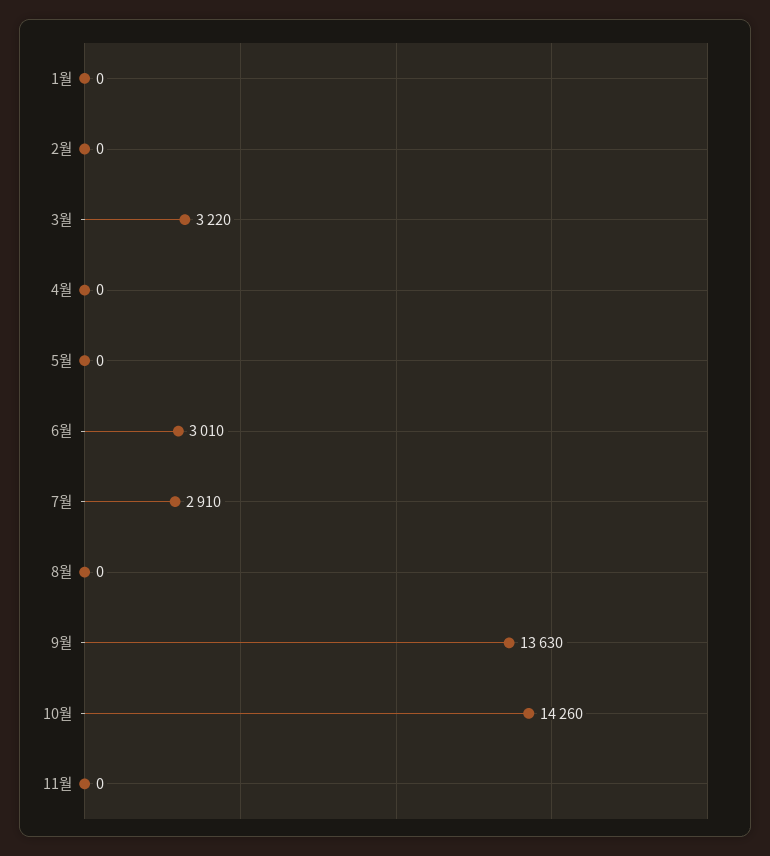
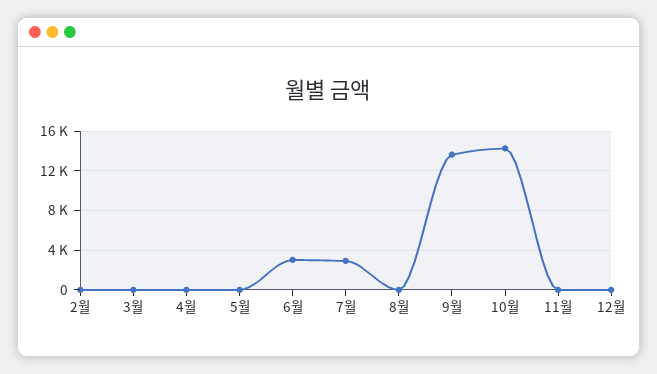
1월: 0 -> none
3월: 3220 -> 0
12월: none -> 0

